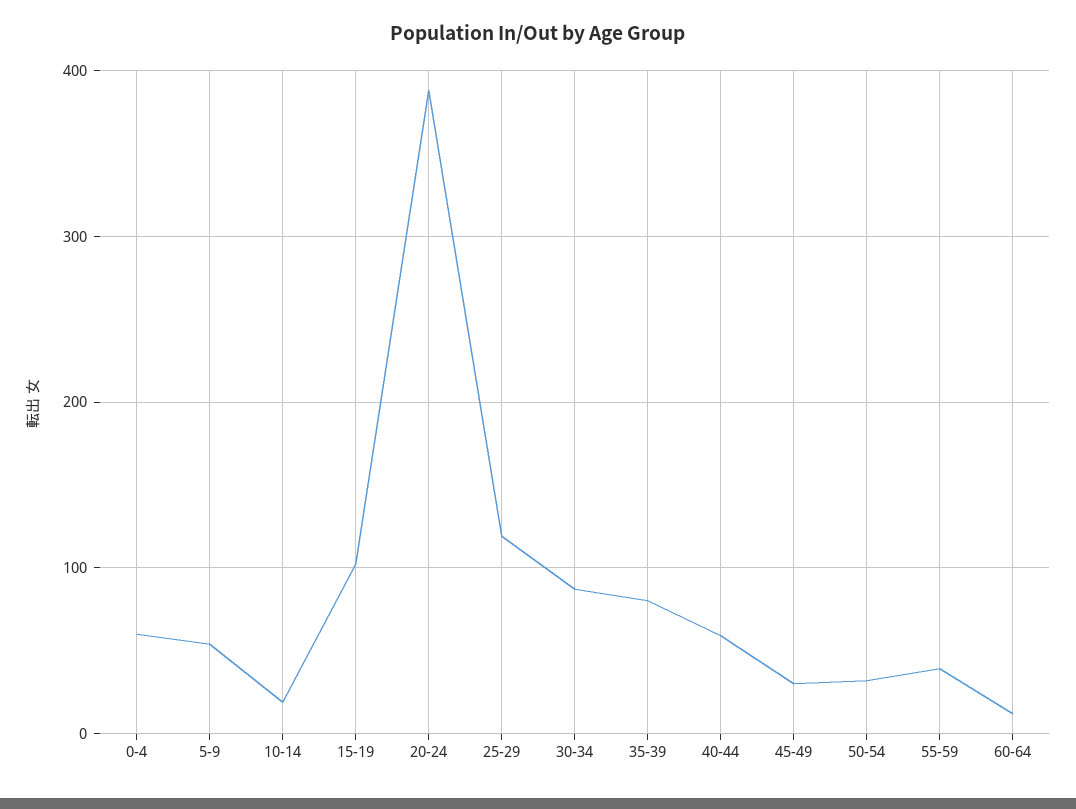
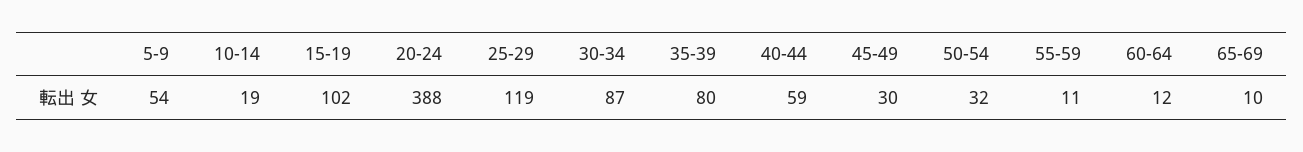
0-4: 60 -> none
55-59: 40 -> 11
65-69: none -> 10

